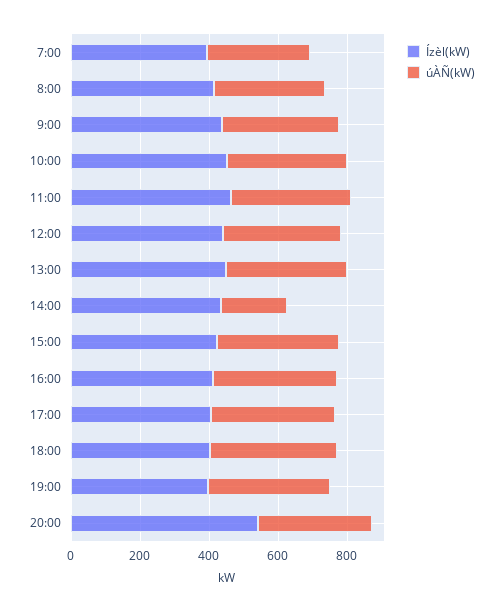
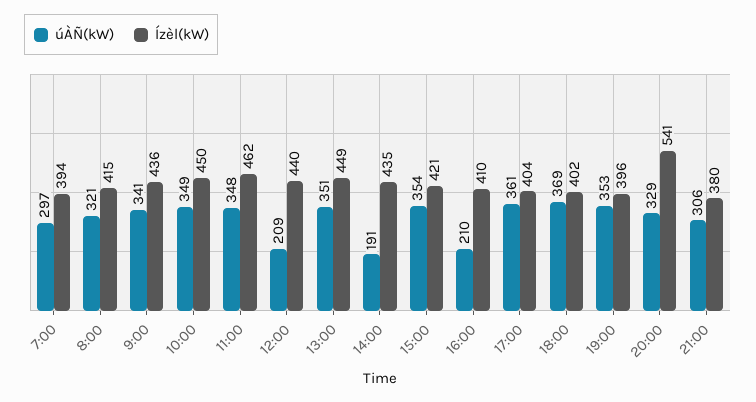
úÀÑ(kW), 12:00: 350 -> 209
úÀÑ(kW), 16:00: 350 -> 210
úÀÑ(kW), 21:00: none -> 306
Ízèl(kW), 21:00: none -> 380

